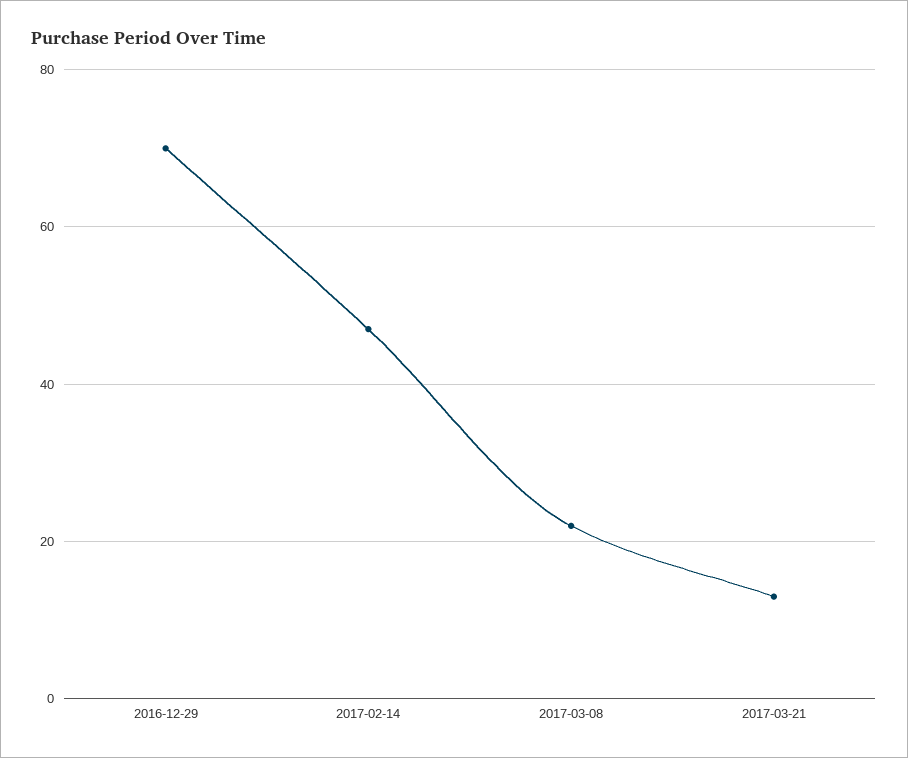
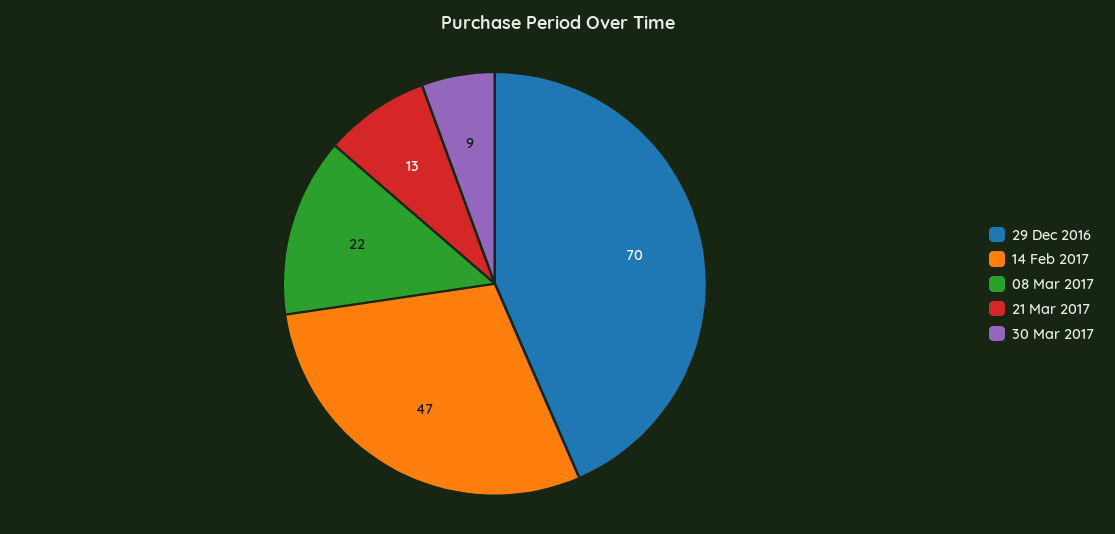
30 Mar 2017: none -> 9

